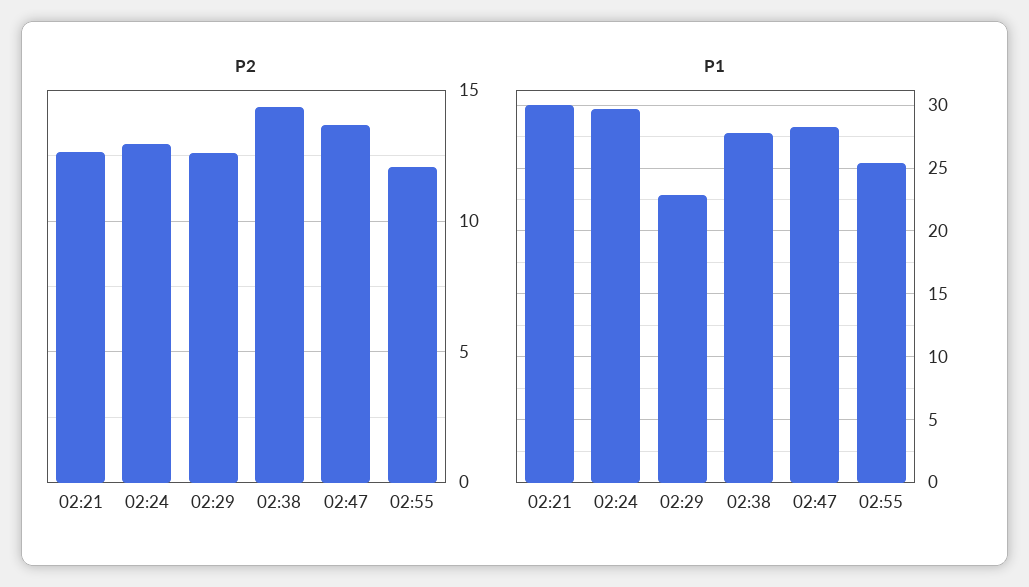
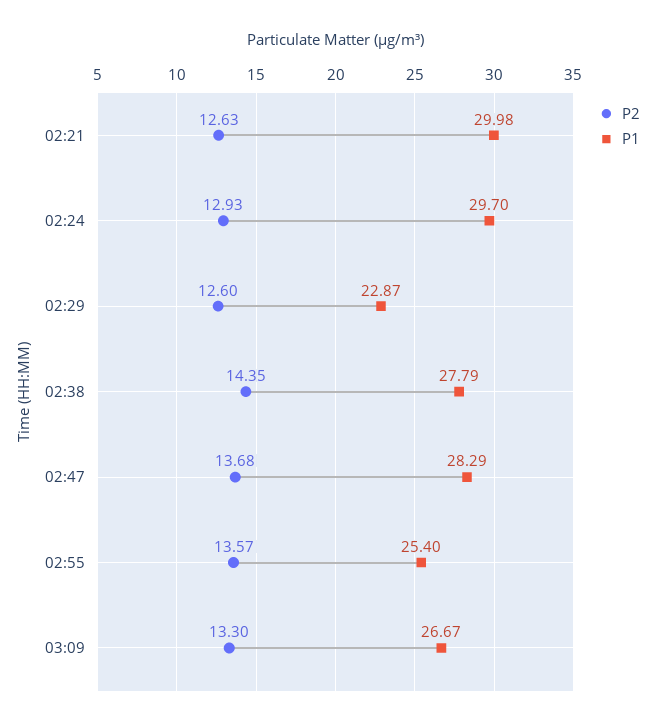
P2, 02:55: 12 -> 13.57
P2, 03:09: none -> 13.3
P1, 03:09: none -> 26.67

